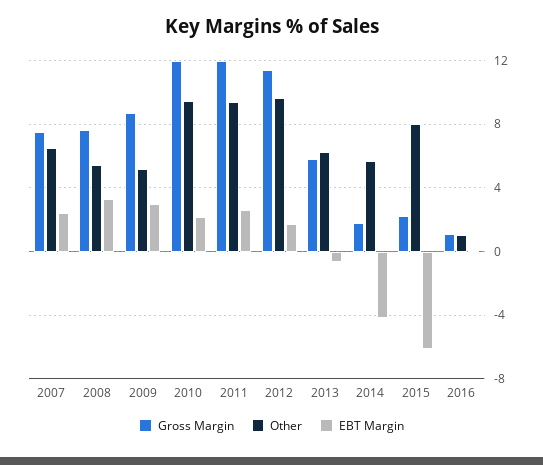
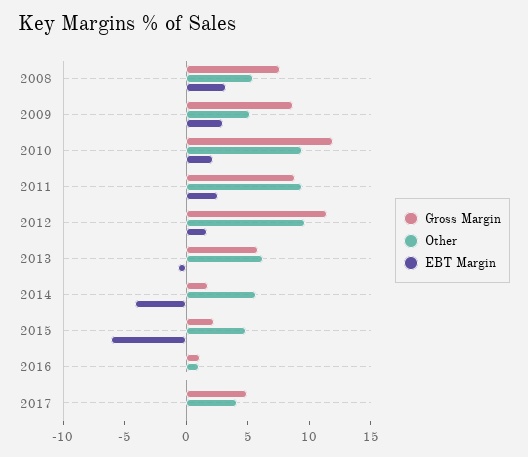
Gross Margin, 2007: 7.5 -> none
Other, 2007: 6.5 -> none
EBT Margin, 2007: 2.5 -> none
Gross Margin, 2011: 12 -> 9
Other, 2015: 8 -> 5
Gross Margin, 2017: none -> 5
Other, 2017: none -> 4
EBT Margin, 2017: none -> 0

